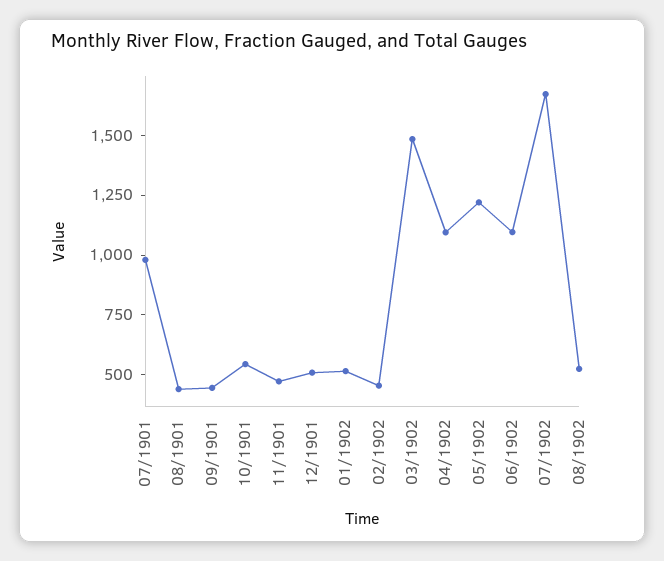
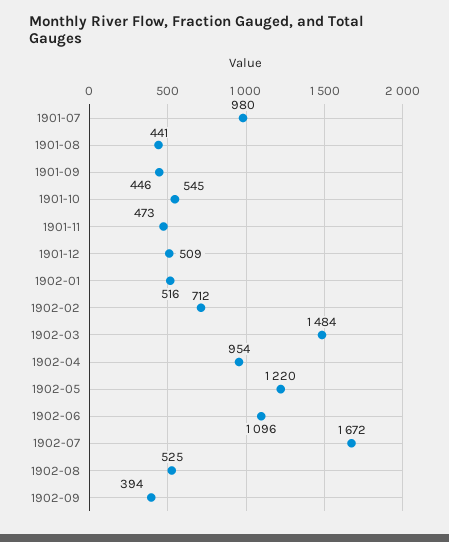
02/1902: 450 -> 712
04/1902: 1100 -> 954
1902-09: none -> 394

